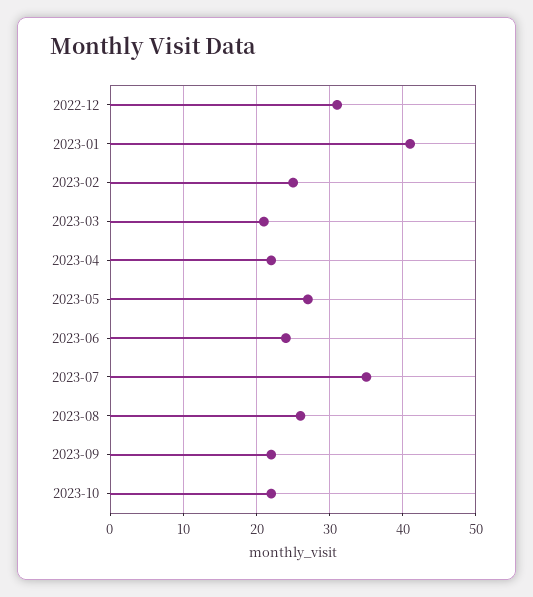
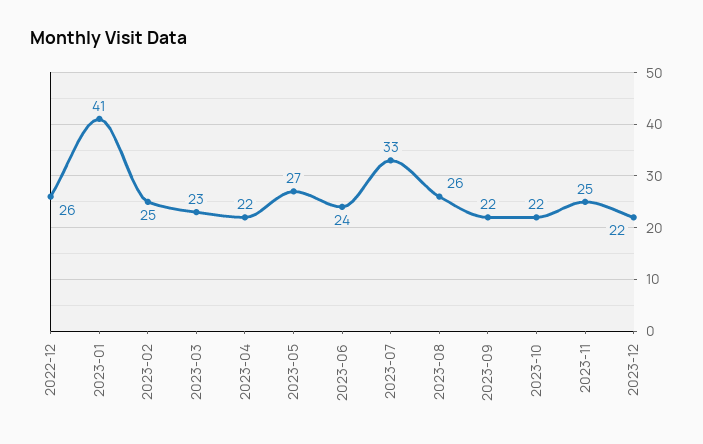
2022-12: 31 -> 26
2023-03: 21 -> 23
2023-07: 35 -> 33
2023-11: none -> 25
2023-12: none -> 22

